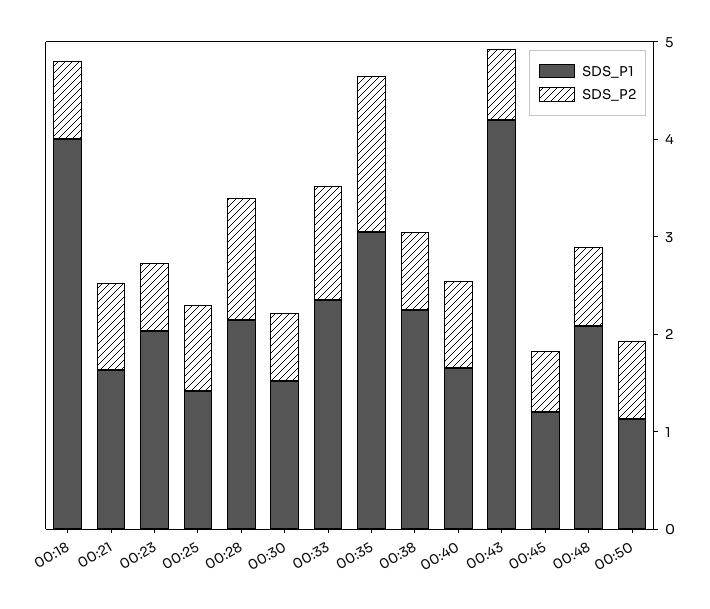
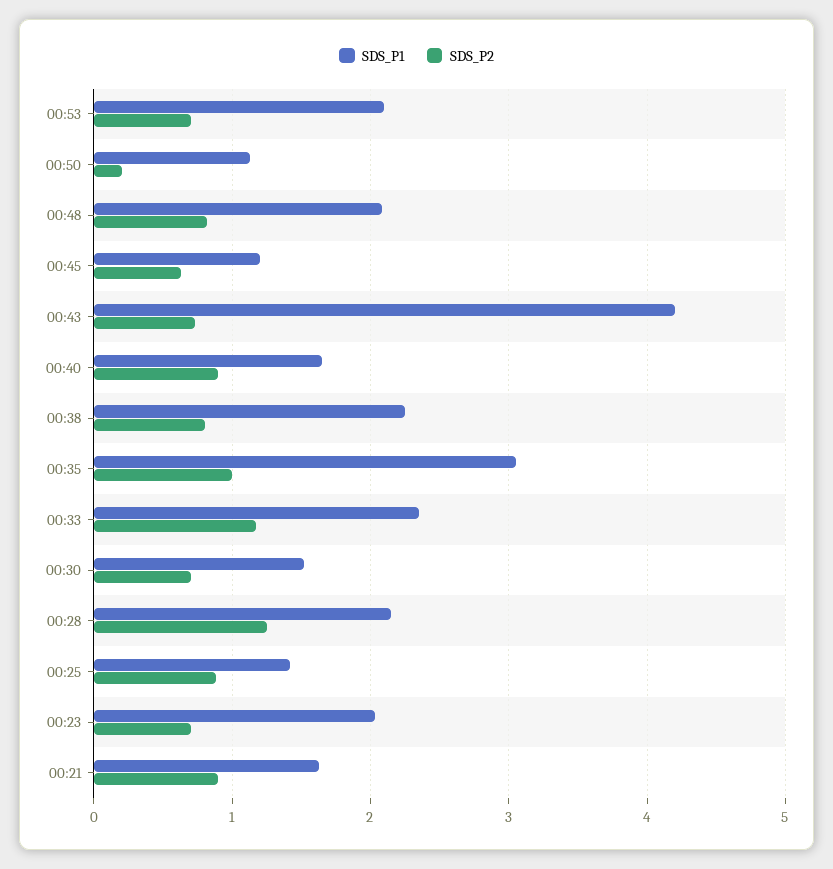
SDS_P1, 00:18: 4 -> none
SDS_P2, 00:18: 0.8 -> none
SDS_P2, 00:35: 1.6 -> 1
SDS_P2, 00:50: 0.8 -> 0.2
SDS_P1, 00:53: none -> 2.1
SDS_P2, 00:53: none -> 0.7

